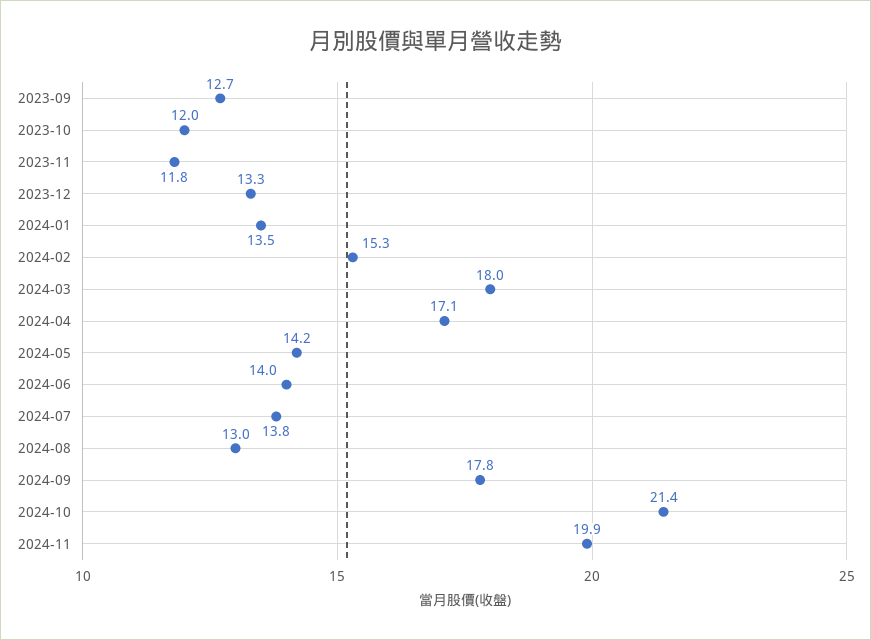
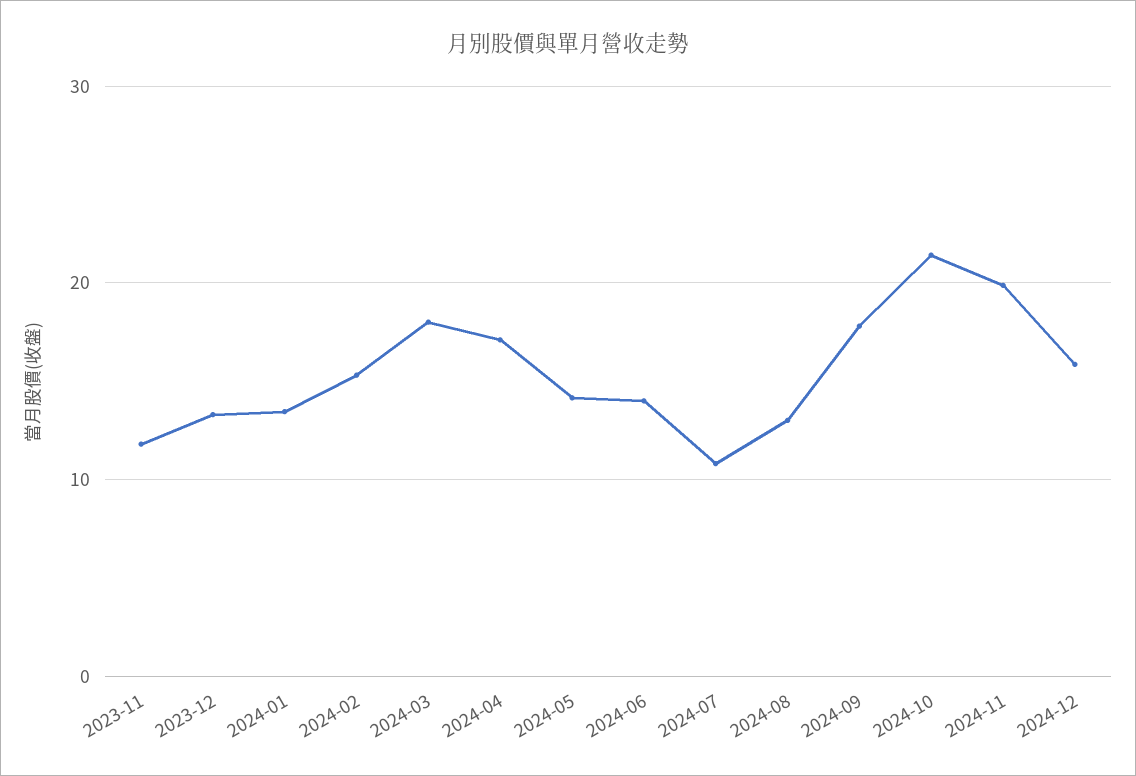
2023-09: 12.7 -> none
2023-10: 12 -> none
2024-07: 13.8 -> 11
2024-12: none -> 16

